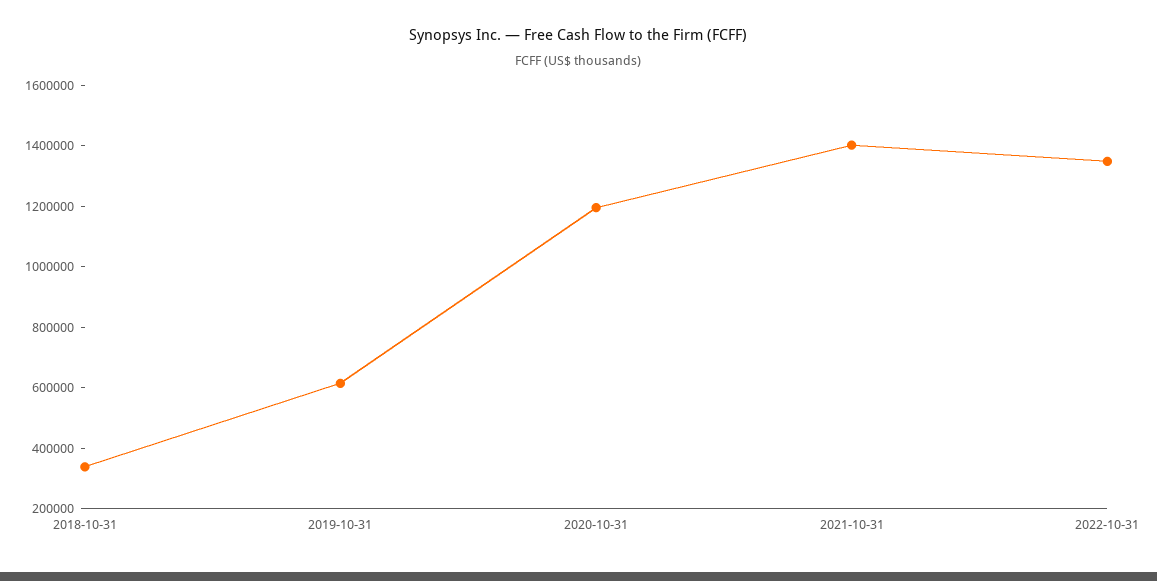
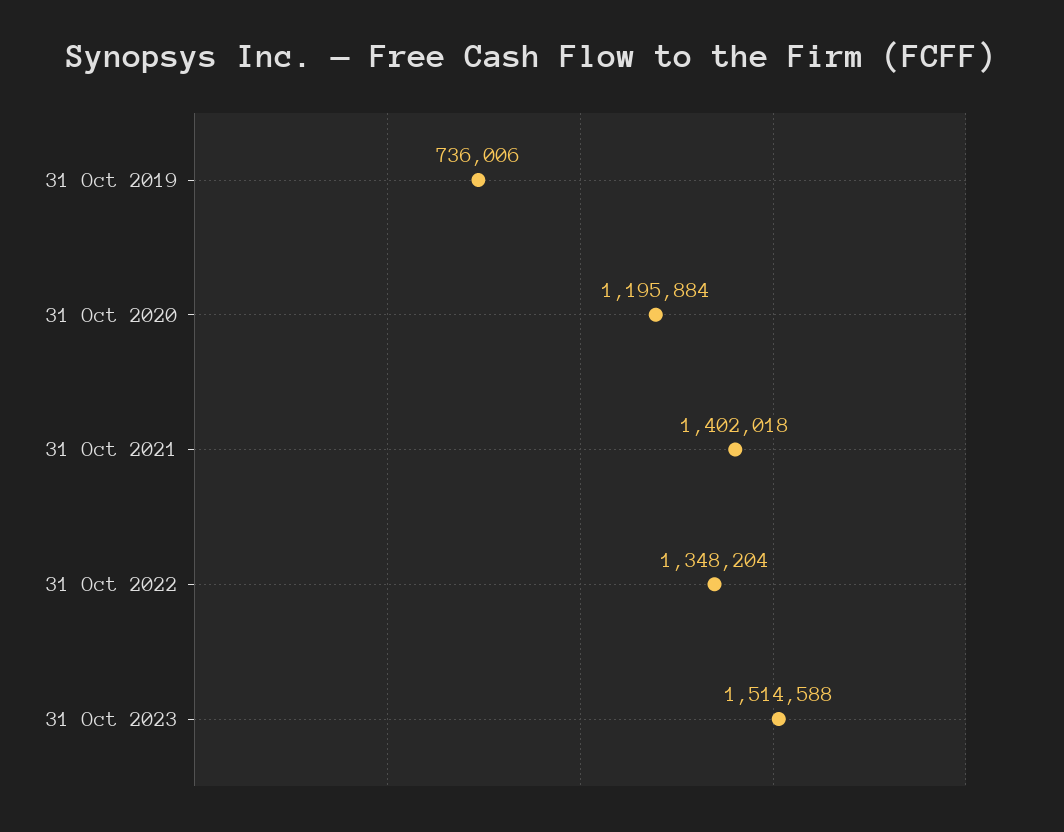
2018-10-31: 350000 -> none
2019-10-31: 600000 -> 736006
31 Oct 2023: none -> 1514588

